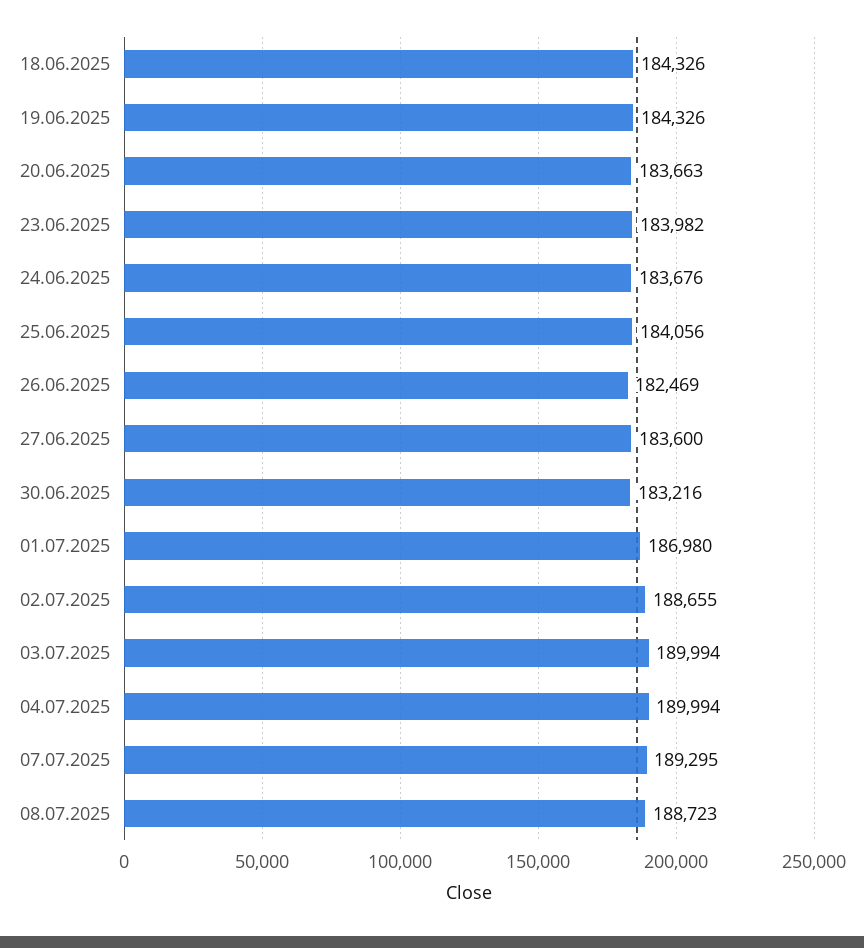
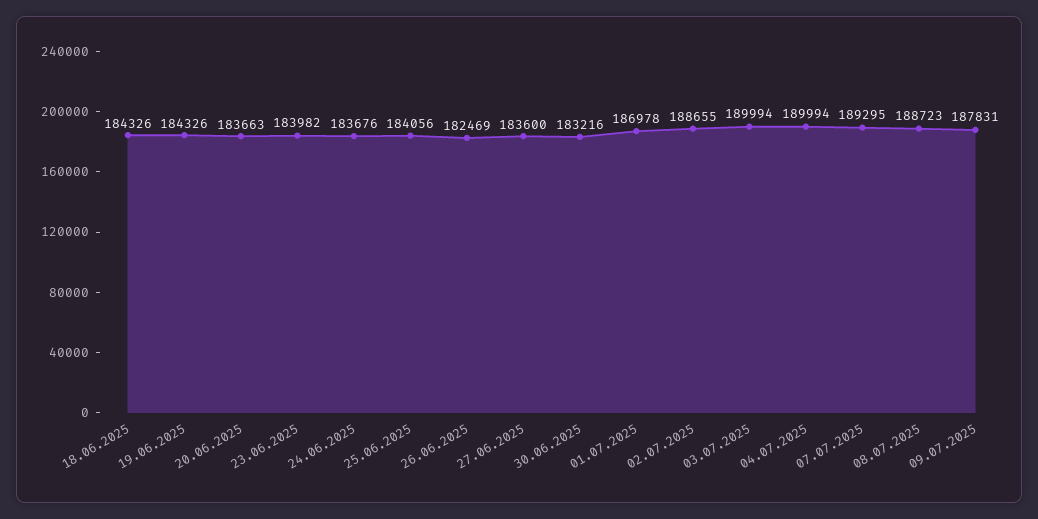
01.07.2025: 186980 -> 186978
09.07.2025: none -> 187831

